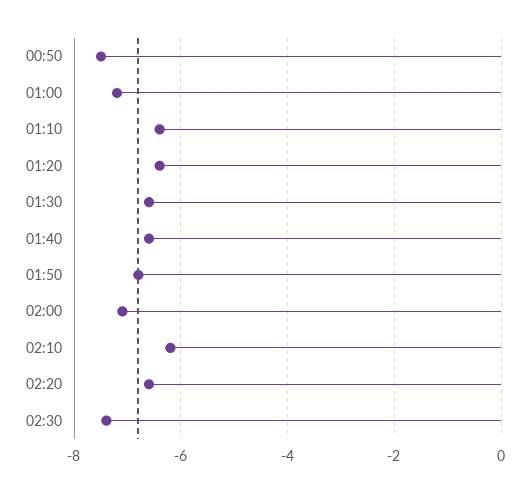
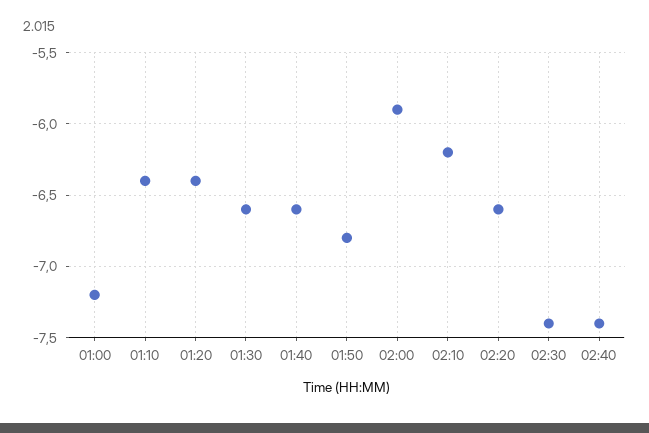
00:50: -7.5 -> none
02:00: -7 -> -5.9
02:40: none -> -7.4

